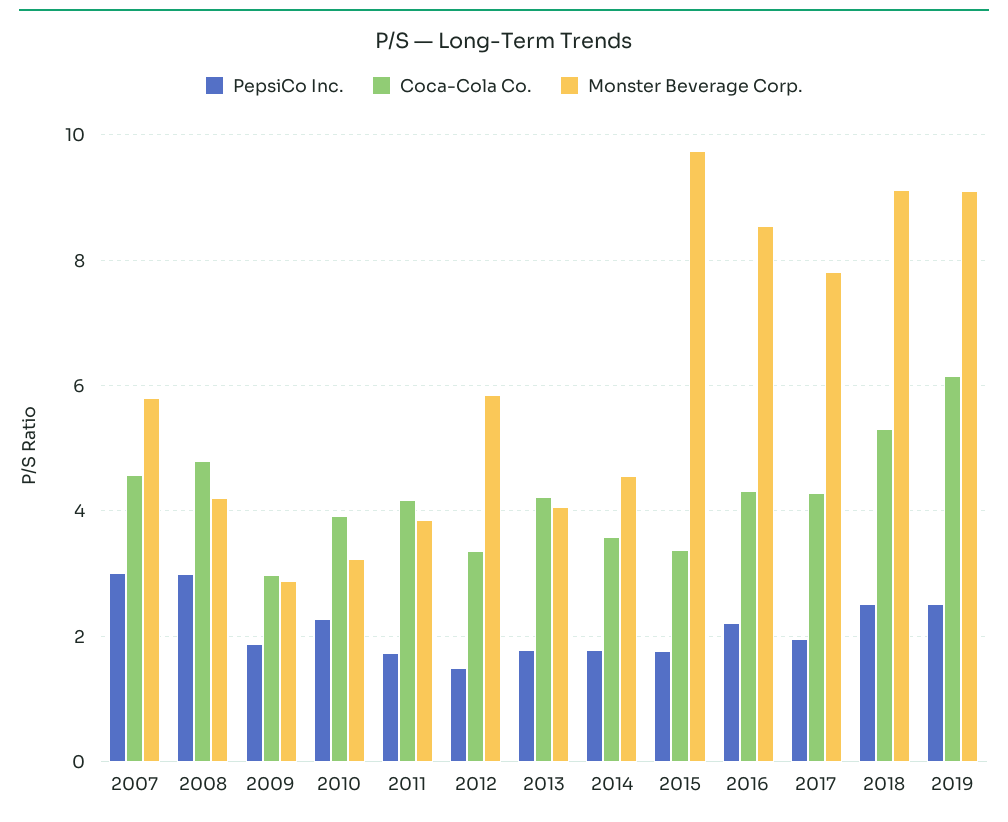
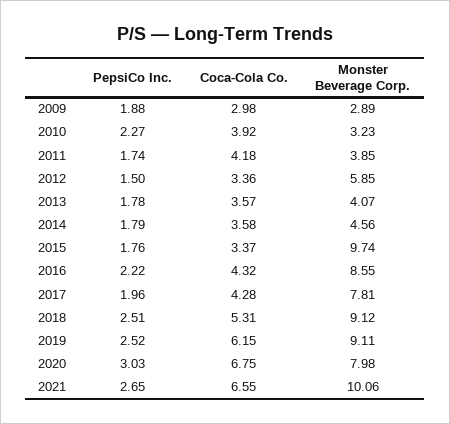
PepsiCo Inc., 2007: 3 -> none
Coca-Cola Co., 2007: 4.6 -> none
Monster Beverage Corp., 2007: 5.8 -> none
PepsiCo Inc., 2008: 3 -> none
Coca-Cola Co., 2008: 4.8 -> none
Monster Beverage Corp., 2008: 4.2 -> none
Coca-Cola Co., 2013: 4.2 -> 3.57
PepsiCo Inc., 2020: none -> 3.03
Coca-Cola Co., 2020: none -> 6.75
Monster Beverage Corp., 2020: none -> 7.98
PepsiCo Inc., 2021: none -> 2.65
Coca-Cola Co., 2021: none -> 6.55
Monster Beverage Corp., 2021: none -> 10.06

